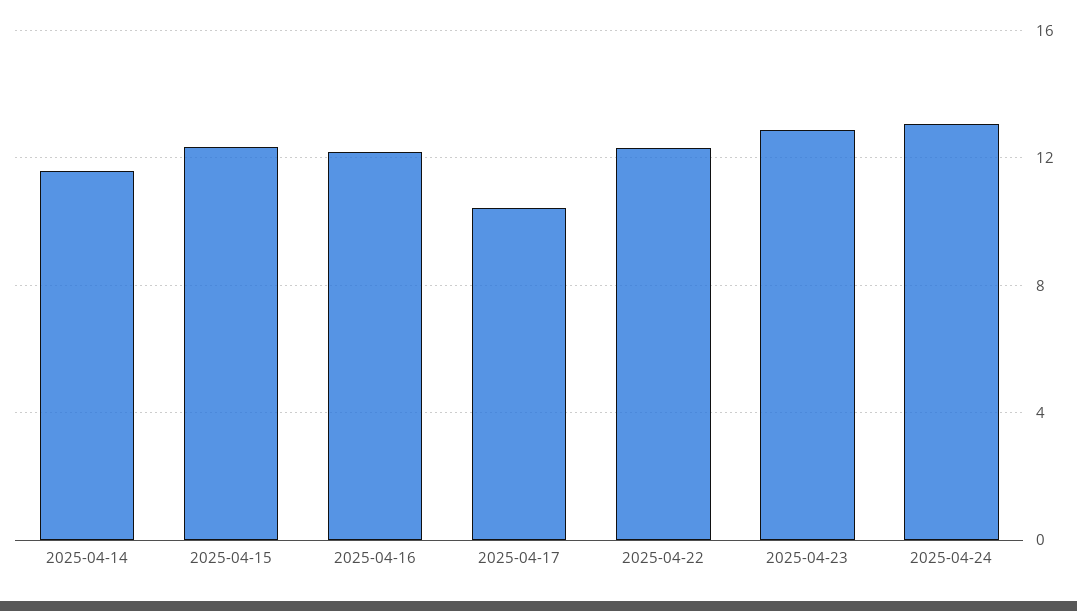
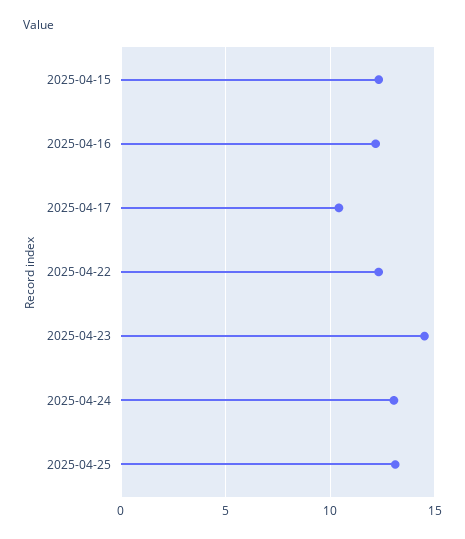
2025-04-14: 11.5 -> none
2025-04-23: 13 -> 14.5
2025-04-25: none -> 13

